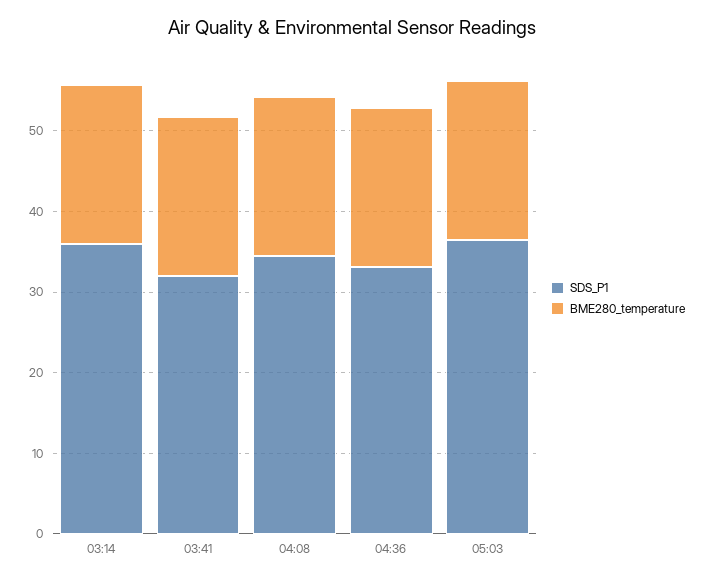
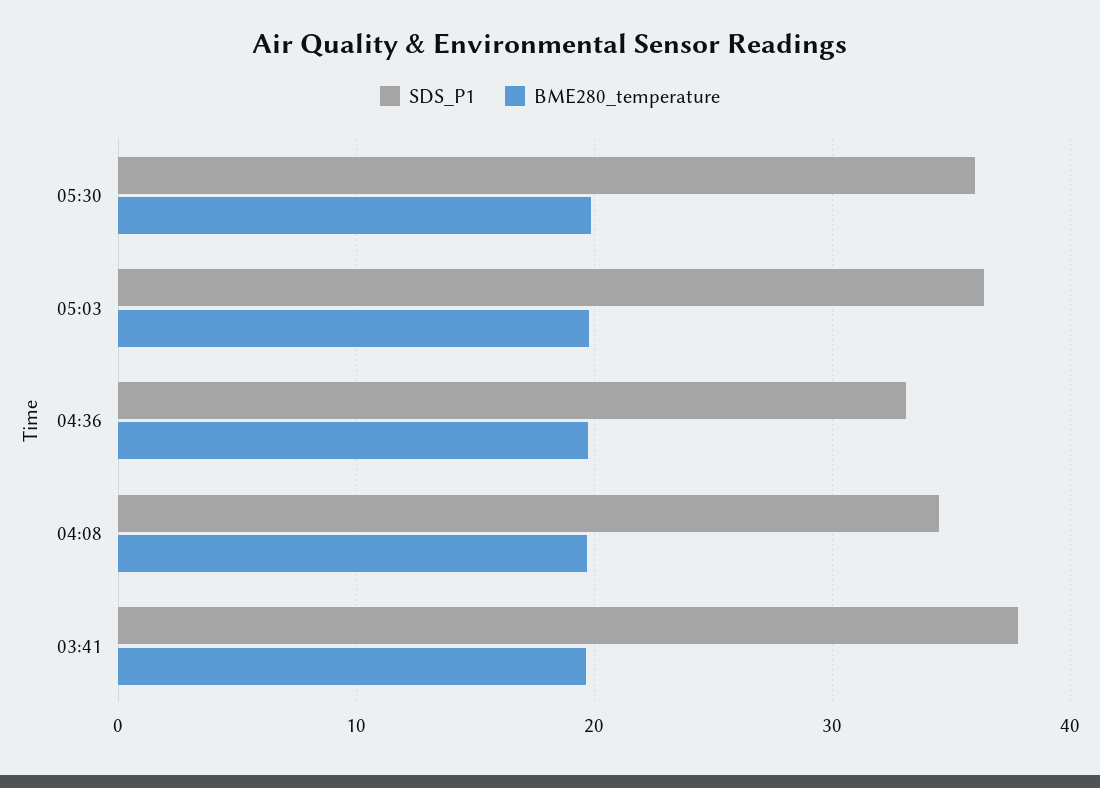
SDS_P1, 03:14: 36 -> none
BME280_temperature, 03:14: 20 -> none
SDS_P1, 03:41: 32 -> 38
SDS_P1, 05:30: none -> 36
BME280_temperature, 05:30: none -> 20

